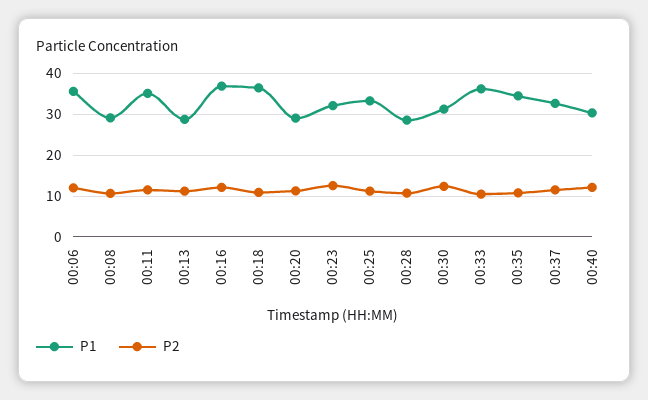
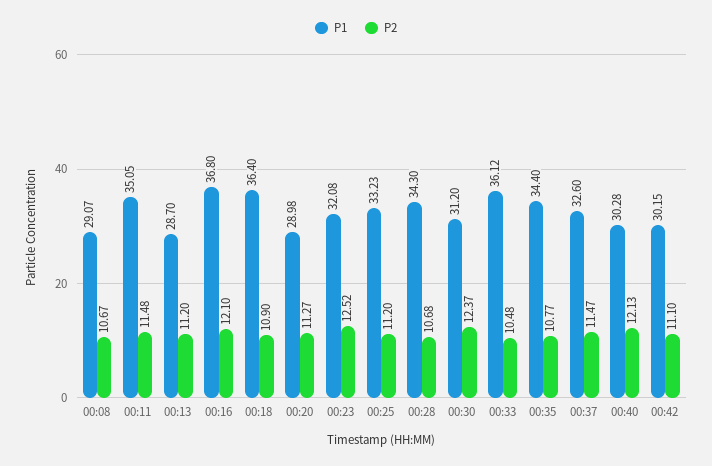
P1, 00:06: 36 -> none
P2, 00:06: 12 -> none
P1, 00:28: 28 -> 34.3
P1, 00:42: none -> 30.15
P2, 00:42: none -> 11.1

